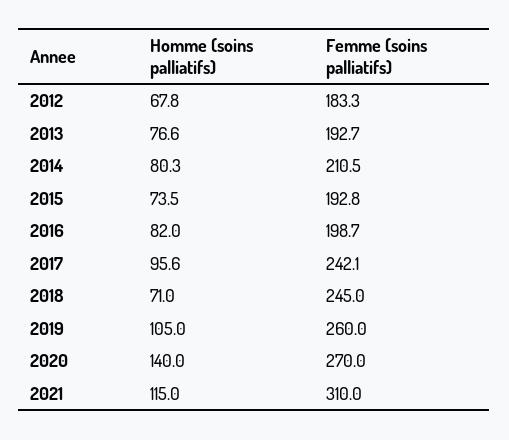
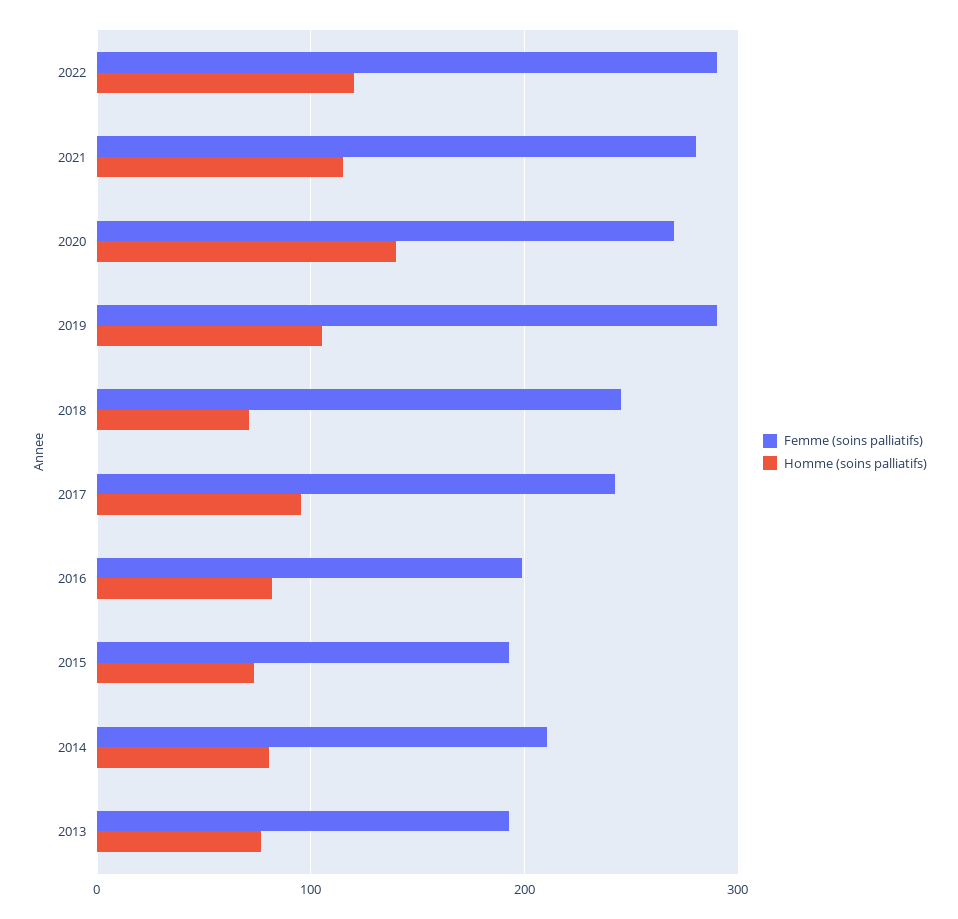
Homme (soins palliatifs), 2012: 67.8 -> none
Femme (soins palliatifs), 2012: 183.3 -> none
Femme (soins palliatifs), 2019: 260 -> 290
Femme (soins palliatifs), 2021: 310 -> 280
Femme (soins palliatifs), 2022: none -> 290
Homme (soins palliatifs), 2022: none -> 120

